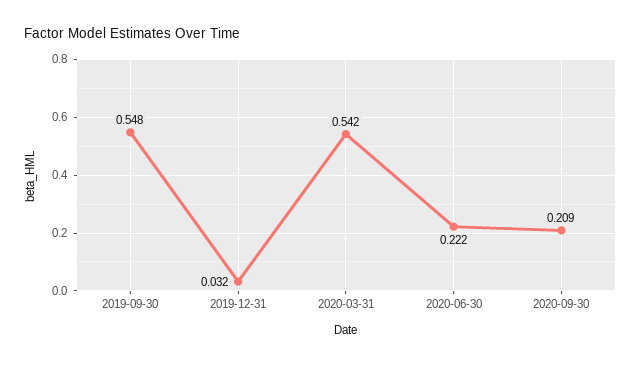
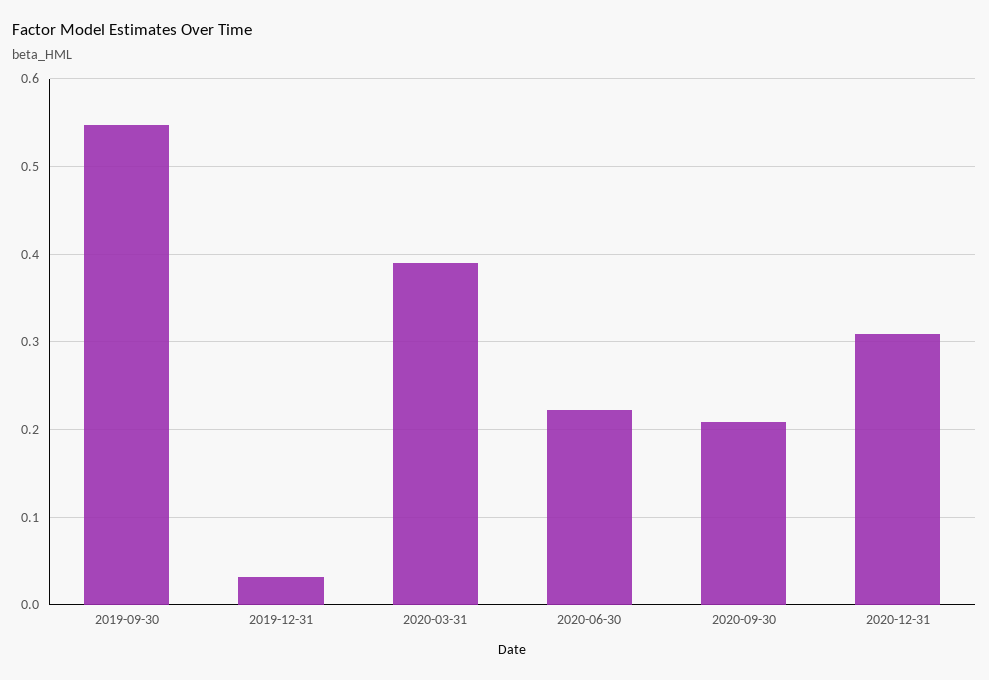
2020-03-31: 0.542 -> 0.39
2020-12-31: none -> 0.31

